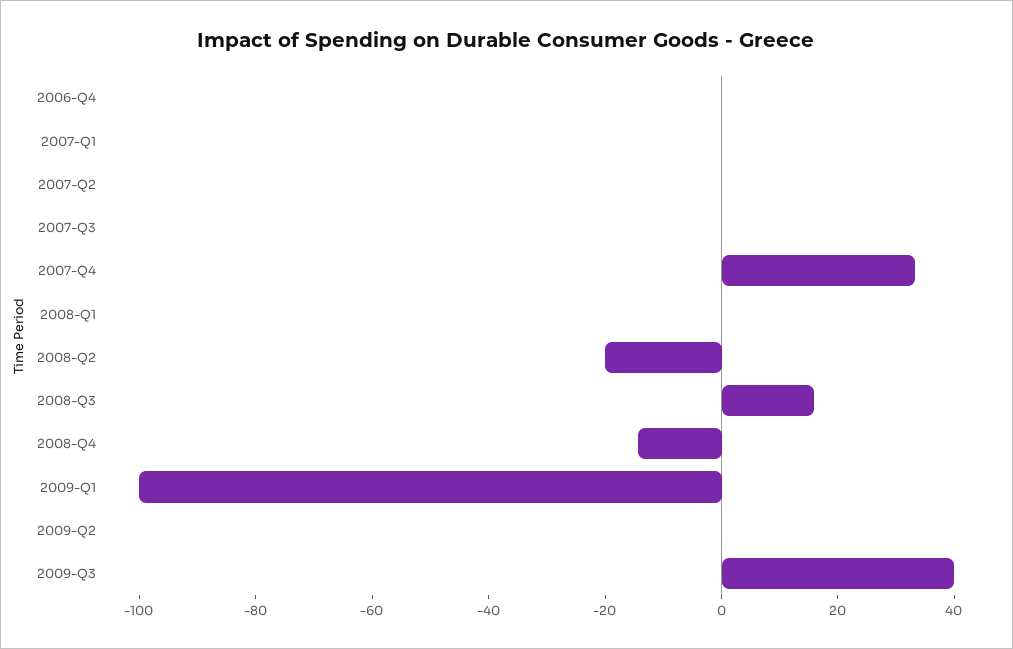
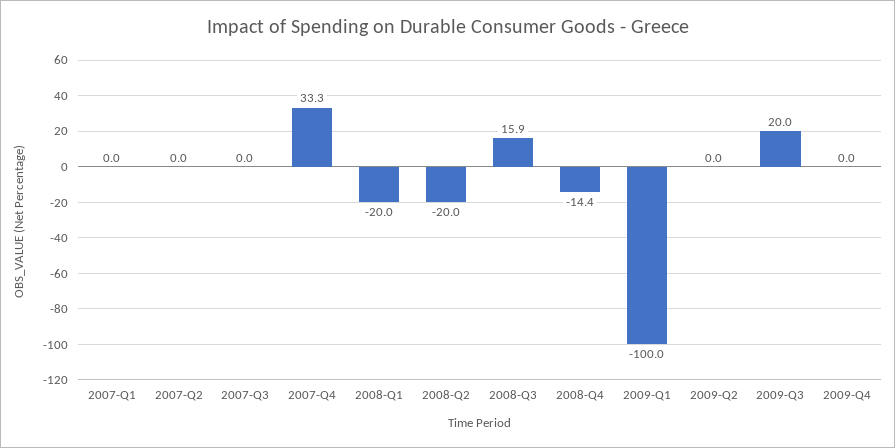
2006-Q4: 0 -> none
2008-Q1: 0 -> -20
2009-Q3: 40 -> 20
2009-Q4: none -> 0

